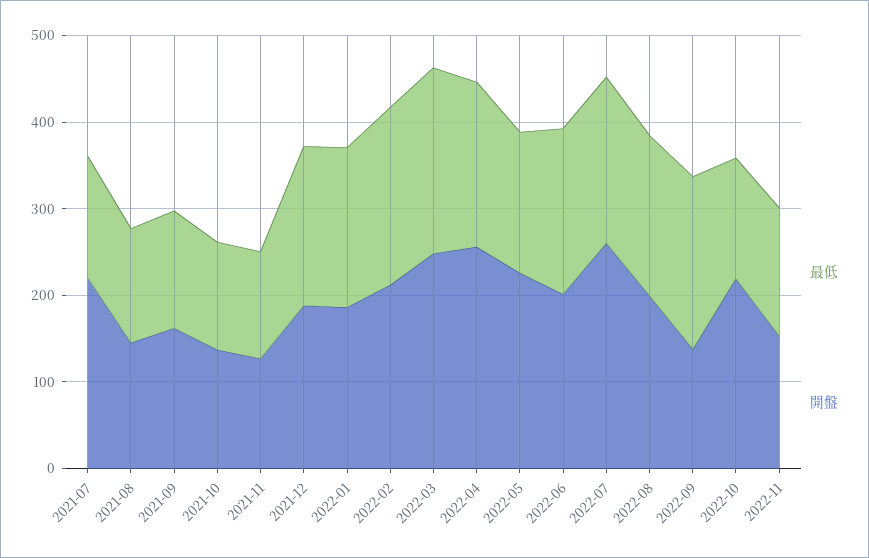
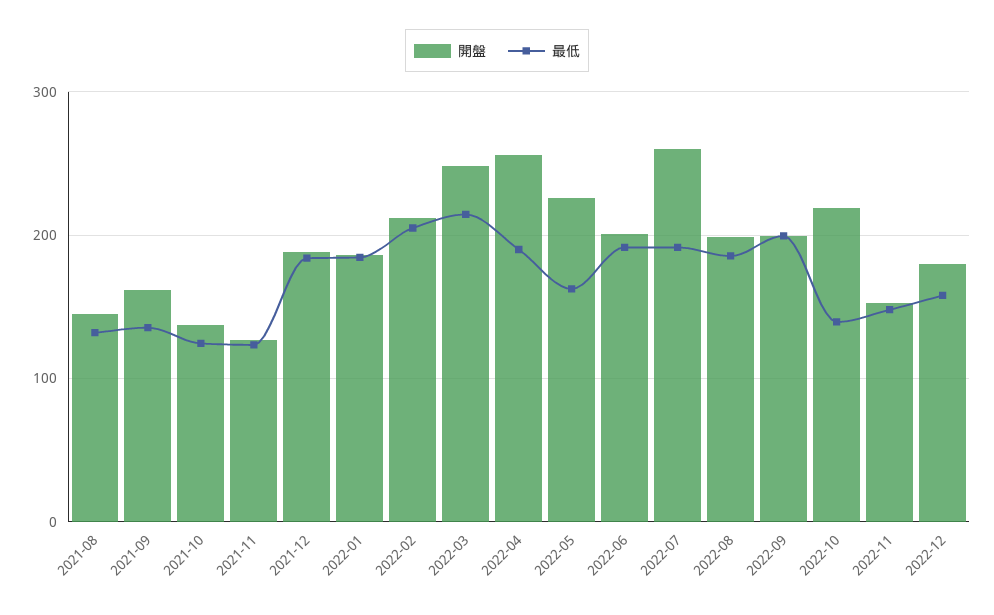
最低, 2021-07: 140 -> none
開盤, 2021-07: 220 -> none
開盤, 2022-09: 140 -> 200
開盤, 2022-12: none -> 180
最低, 2022-12: none -> 160

